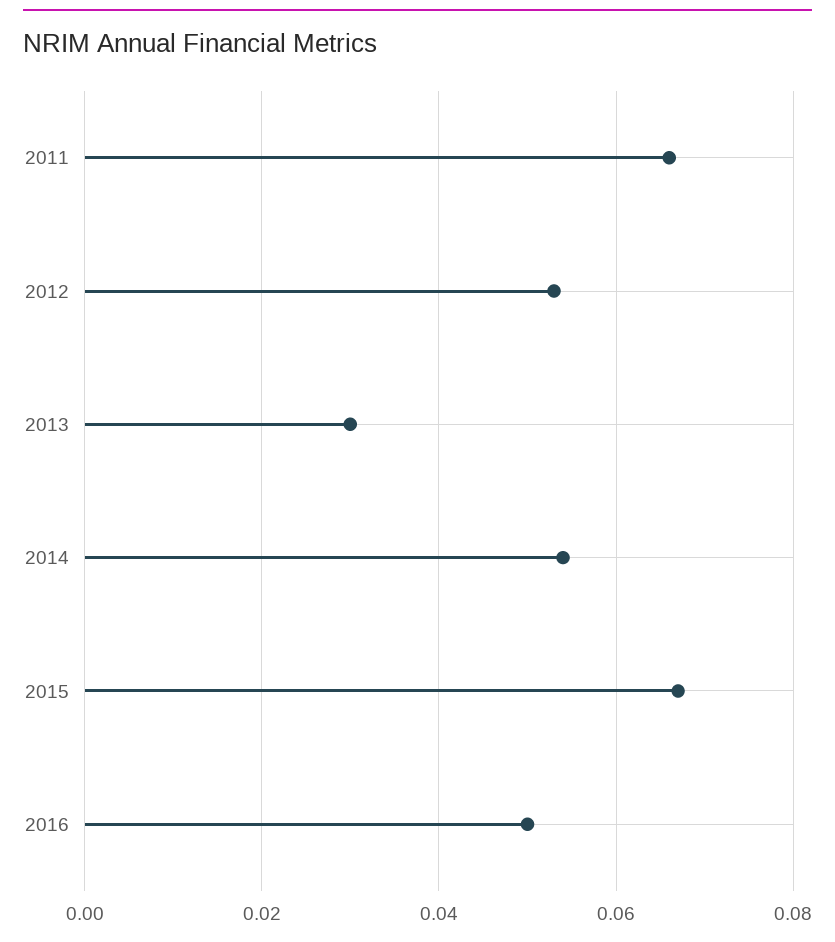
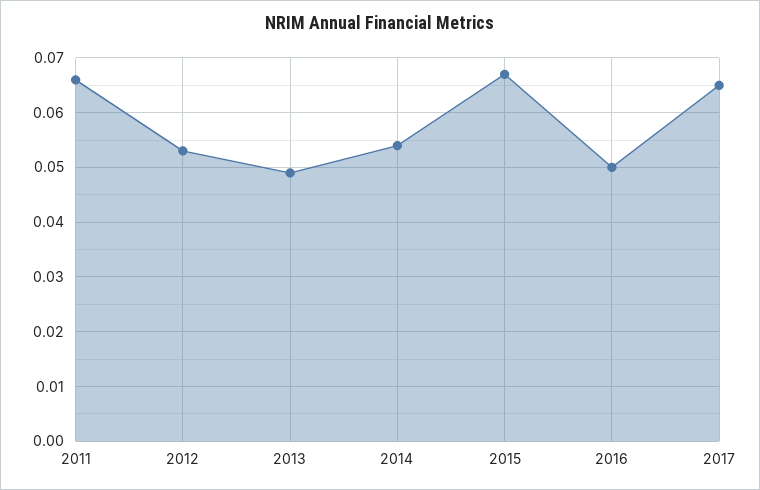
2013: 0.03 -> 0.05
2017: none -> 0.065

